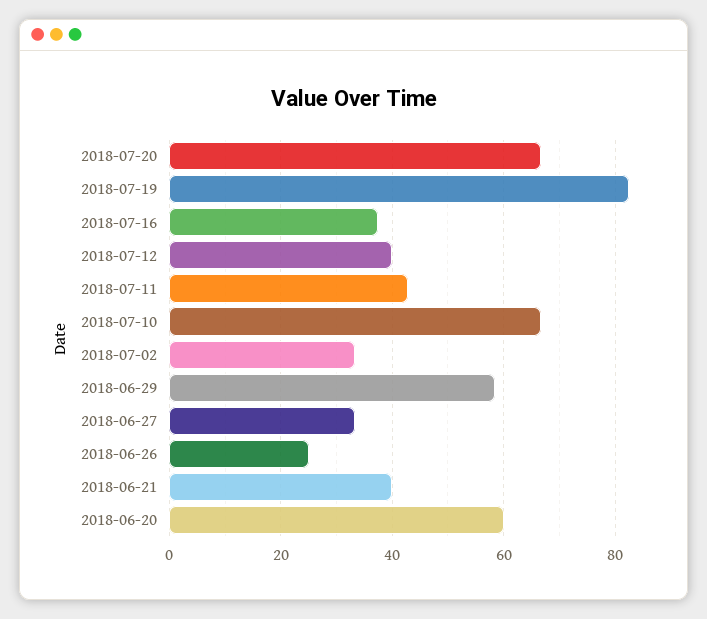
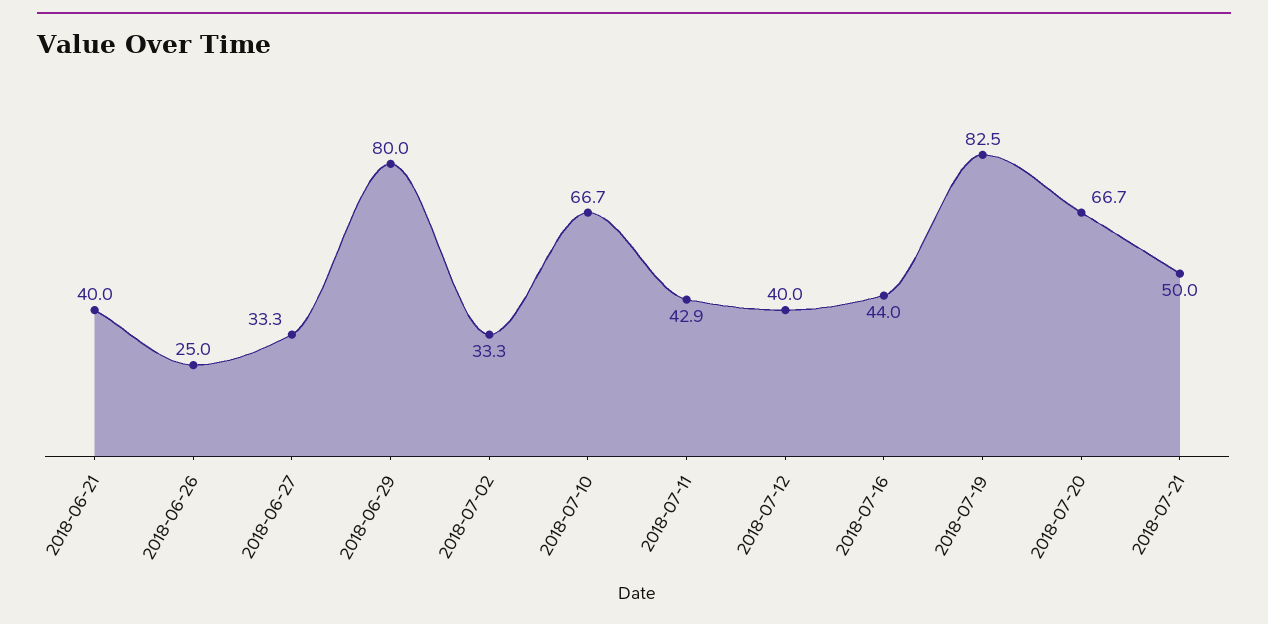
2018-07-16: 38 -> 44
2018-06-29: 58 -> 80
2018-06-20: 60 -> none
2018-07-21: none -> 50

